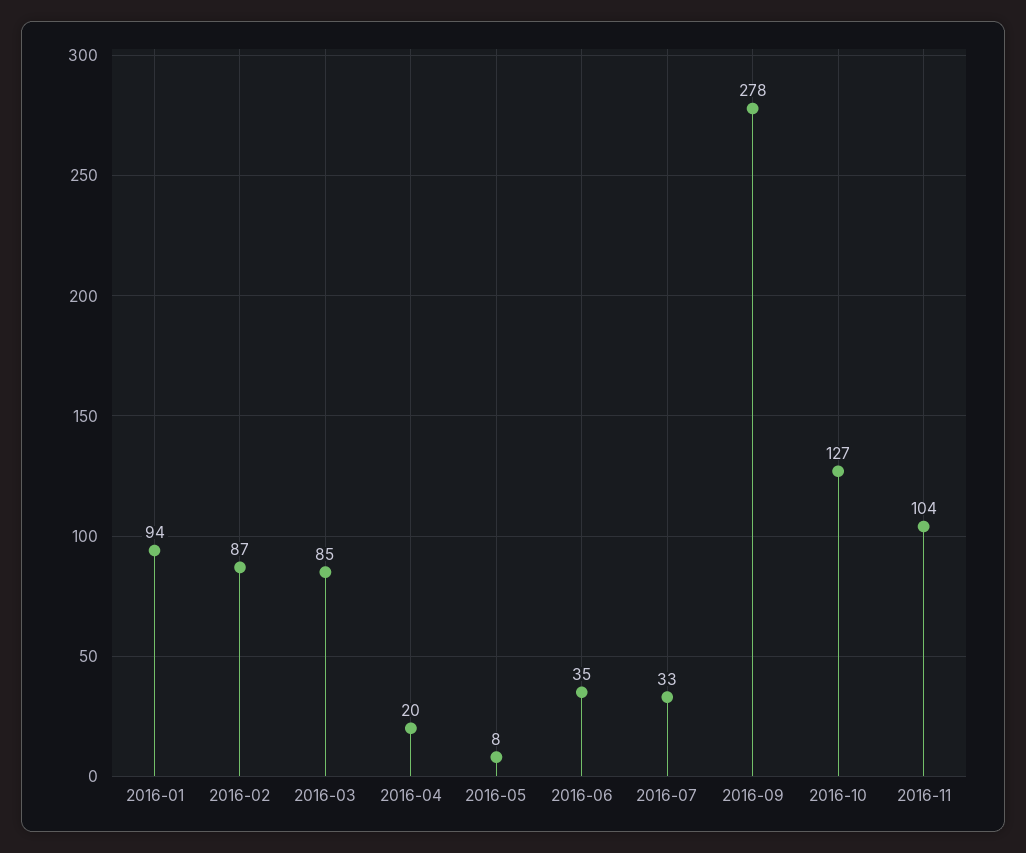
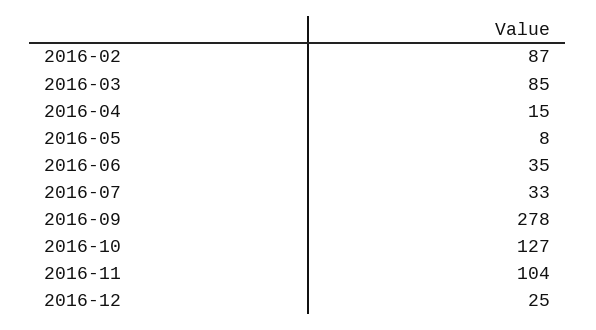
2016-01: 94 -> none
2016-04: 20 -> 15
2016-12: none -> 25

